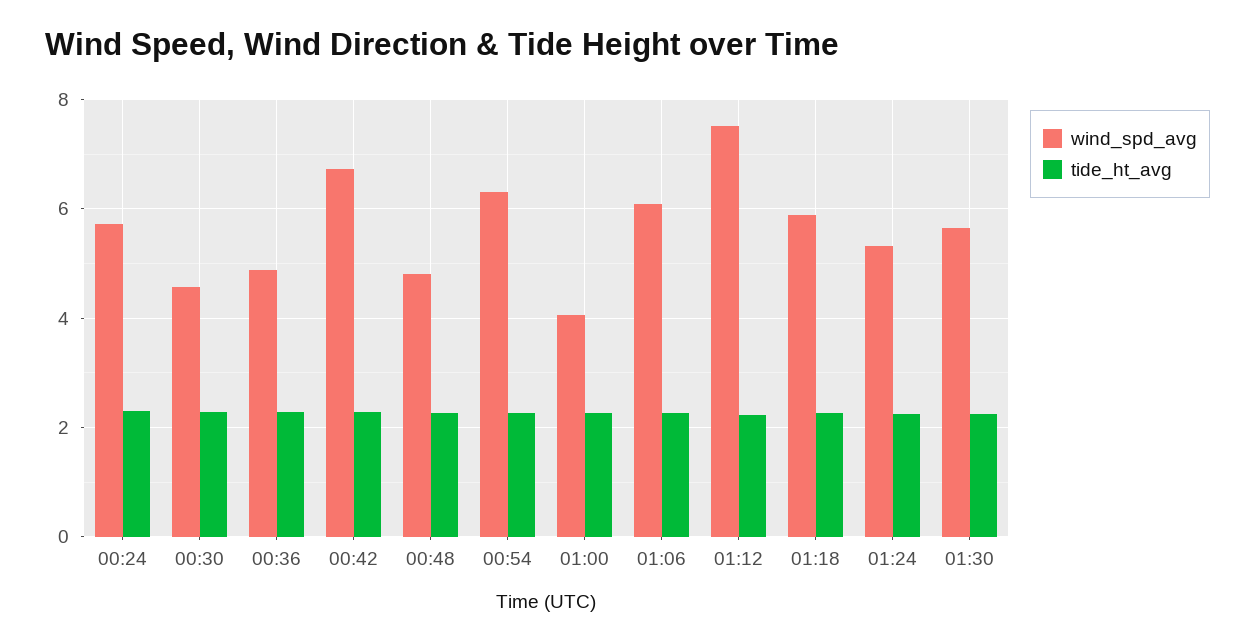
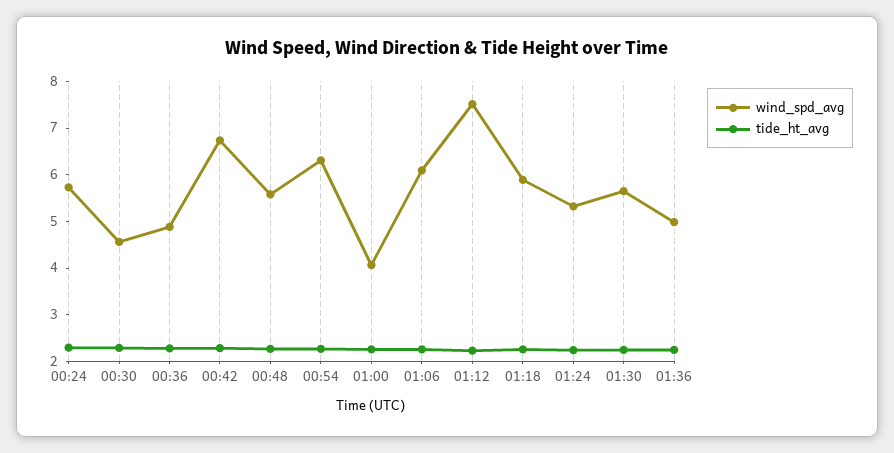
wind_spd_avg, 00:48: 4.8 -> 5.6
wind_spd_avg, 01:36: none -> 5
tide_ht_avg, 01:36: none -> 2.2

